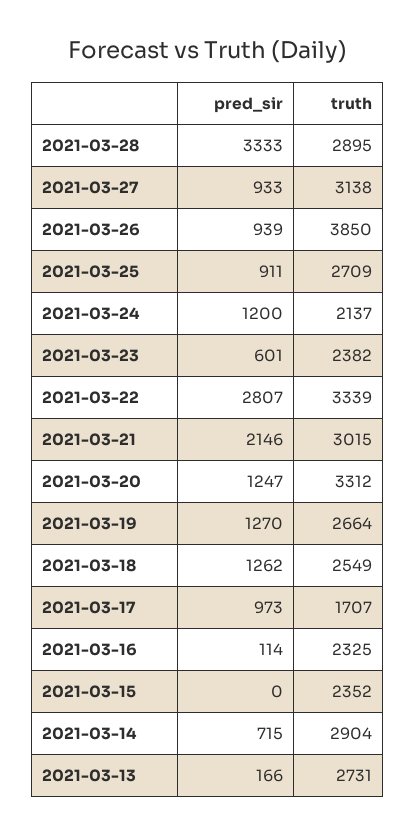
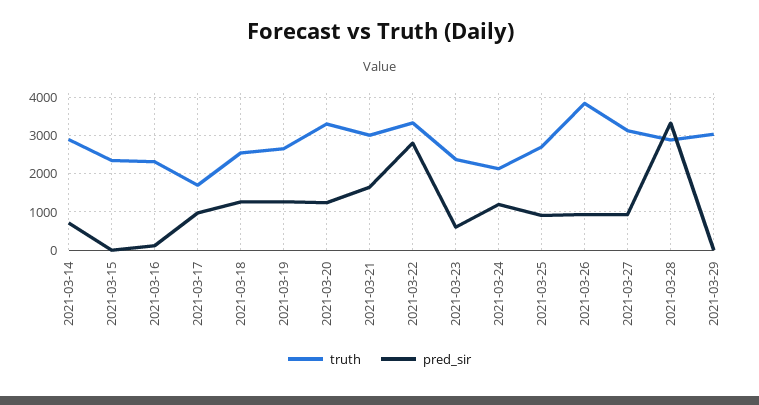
pred_sir, 2021-03-21: 2146 -> 1600
pred_sir, 2021-03-13: 166 -> none
truth, 2021-03-13: 2731 -> none
truth, 2021-03-29: none -> 3000
pred_sir, 2021-03-29: none -> 0

